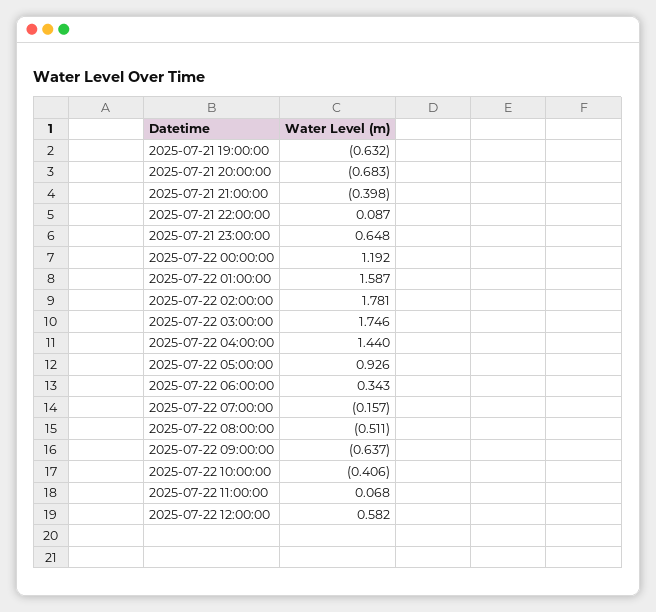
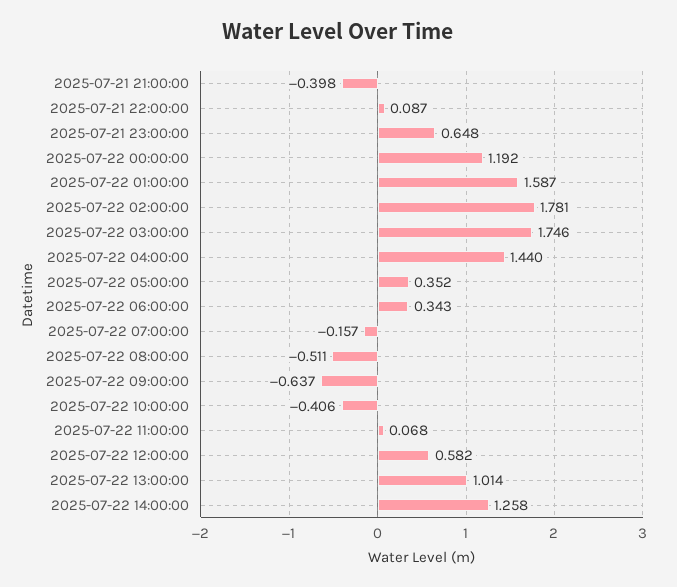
2025-07-21 19:00:00: -0.632 -> none
2025-07-21 20:00:00: -0.683 -> none
2025-07-22 05:00:00: 0.926 -> 0.352
2025-07-22 13:00:00: none -> 1.014
2025-07-22 14:00:00: none -> 1.258

